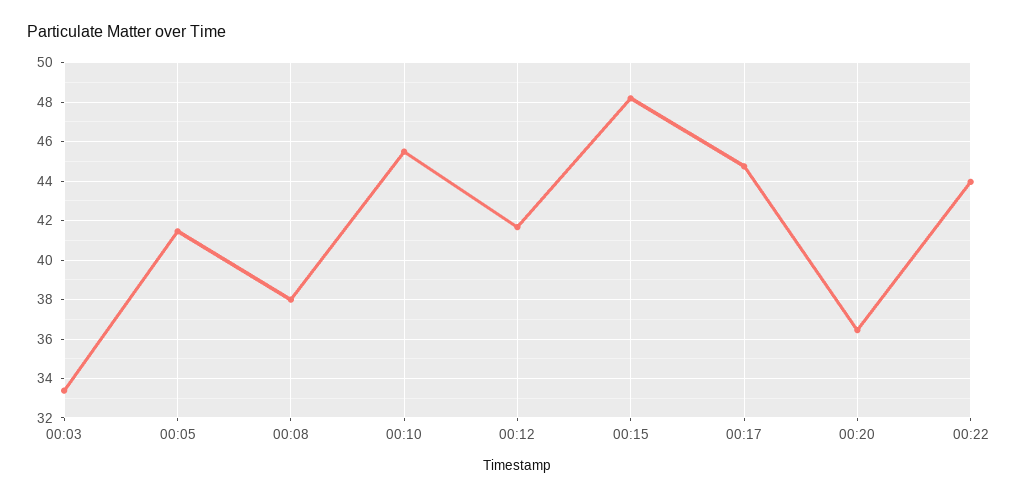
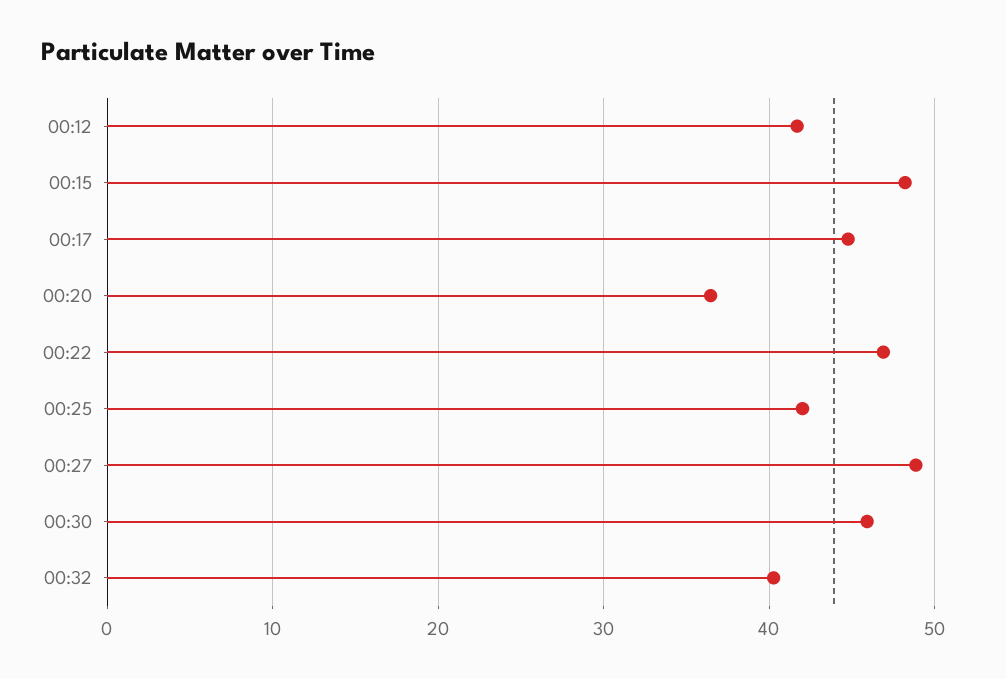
00:03: 33.5 -> none
00:05: 41.5 -> none
00:08: 38 -> none
00:10: 45.5 -> none
00:22: 44 -> 47
00:25: none -> 42
00:27: none -> 49
00:30: none -> 46
00:32: none -> 40

